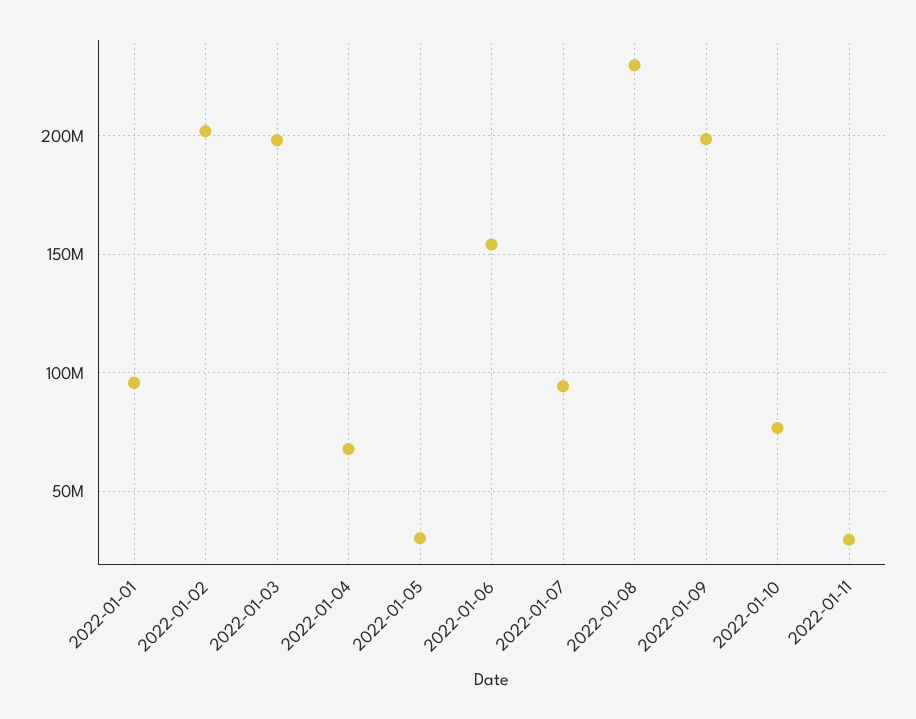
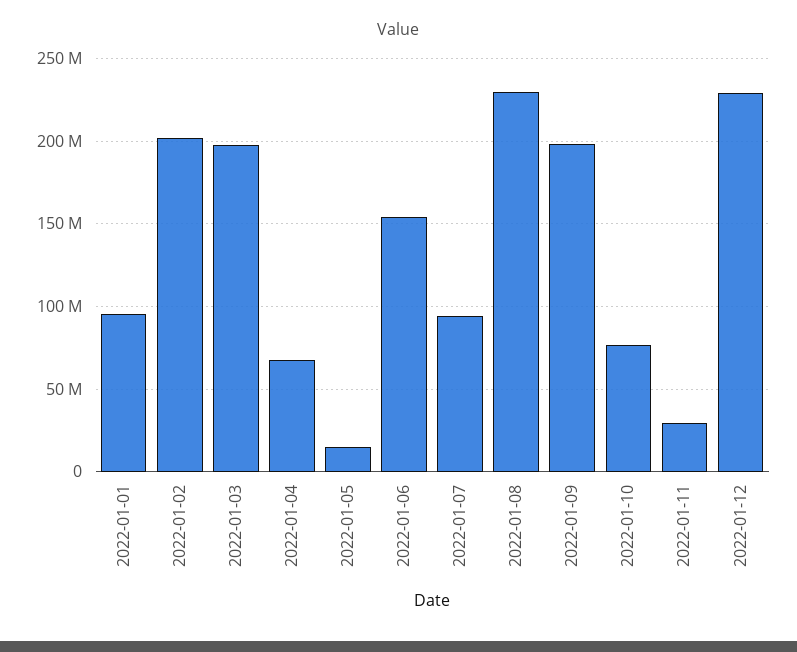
2022-01-05: 30000000 -> 15000000
2022-01-12: none -> 230000000

